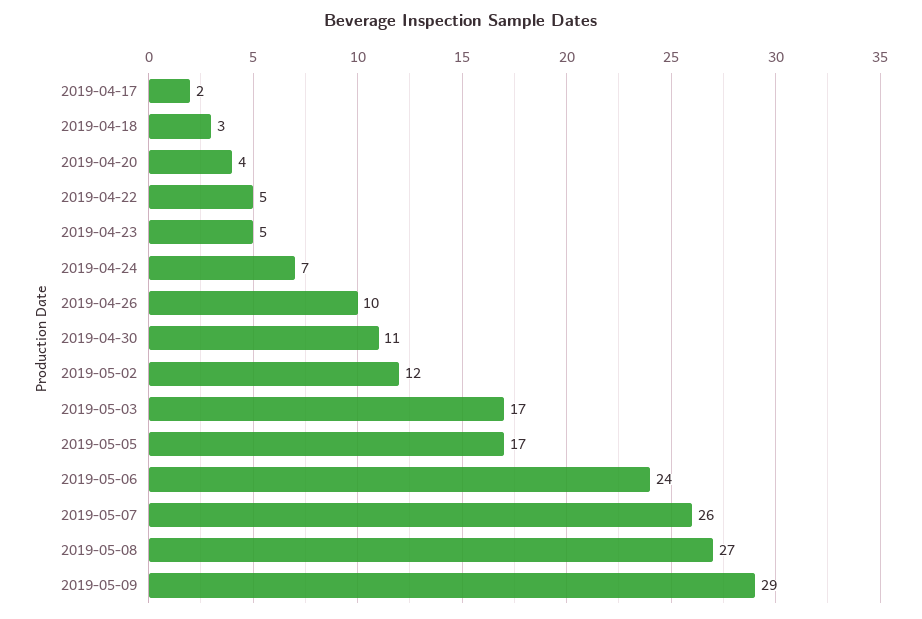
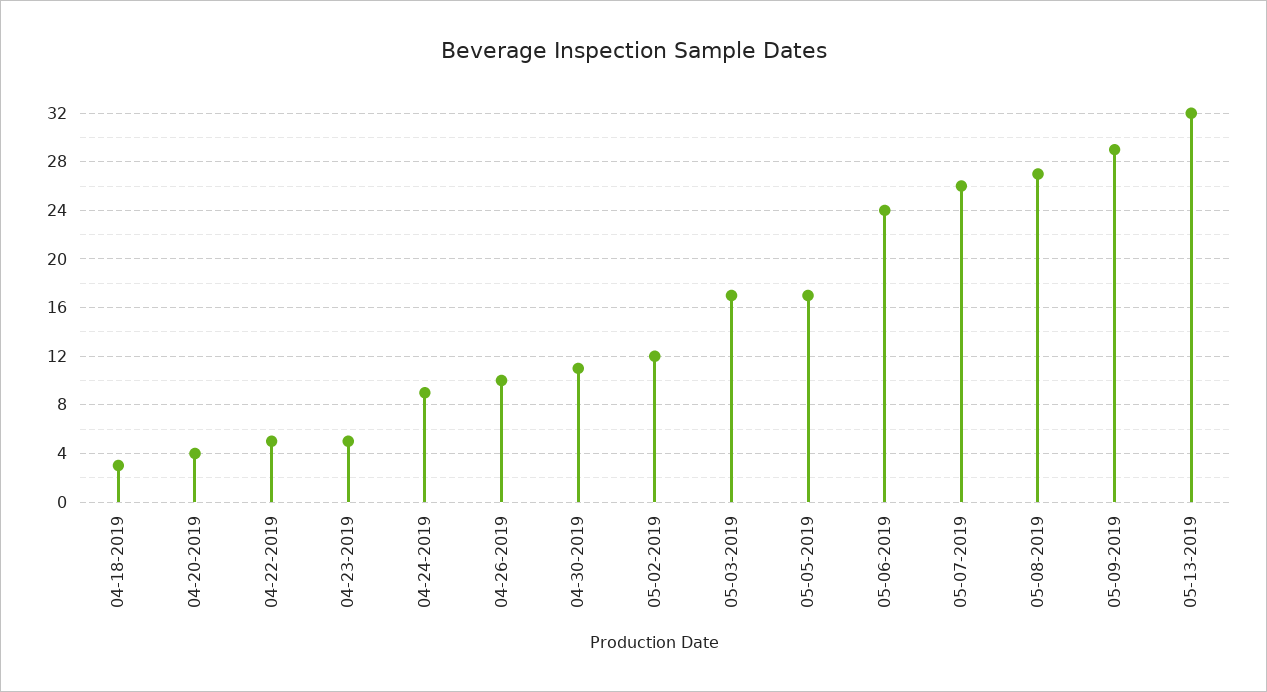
2019-04-17: 2 -> none
2019-04-24: 7 -> 9
05-13-2019: none -> 32

